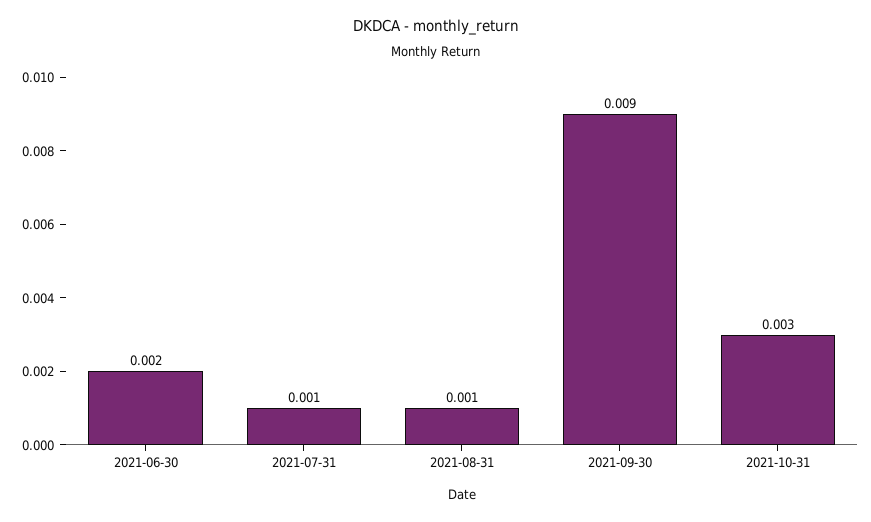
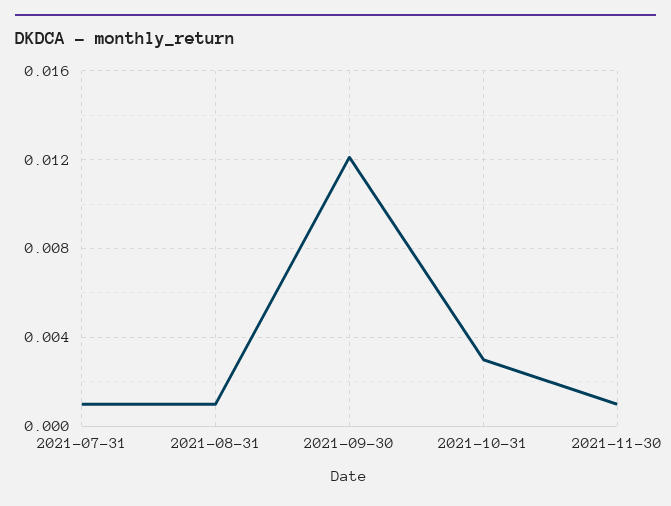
2021-06-30: 0.002 -> none
2021-09-30: 0.009 -> 0.012
2021-11-30: none -> 0.001

